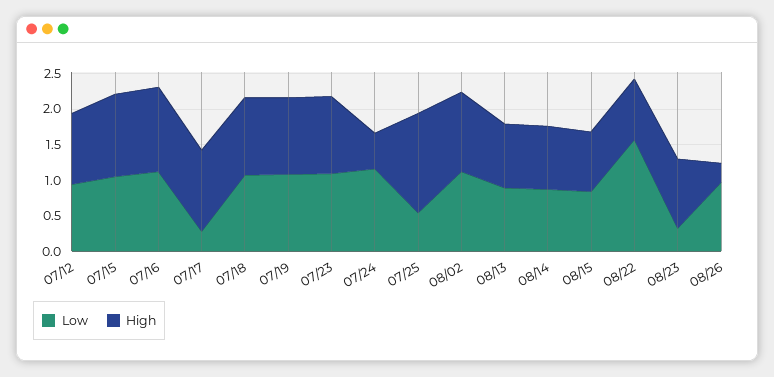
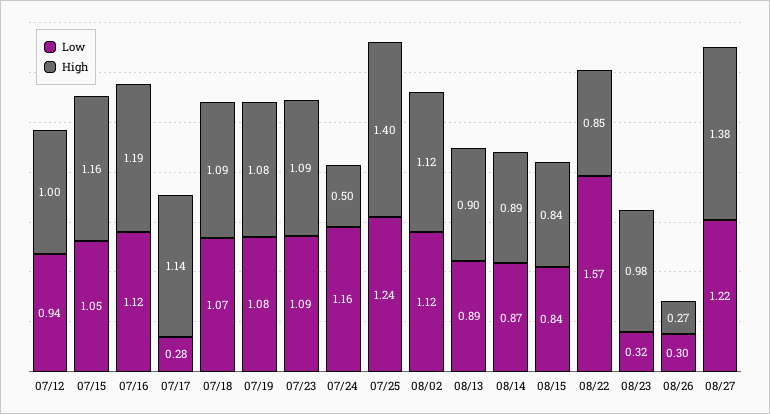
Low, 07/25: 0.5 -> 1.24
Low, 08/26: 1 -> 0.3
Low, 08/27: none -> 1.22
High, 08/27: none -> 1.38

